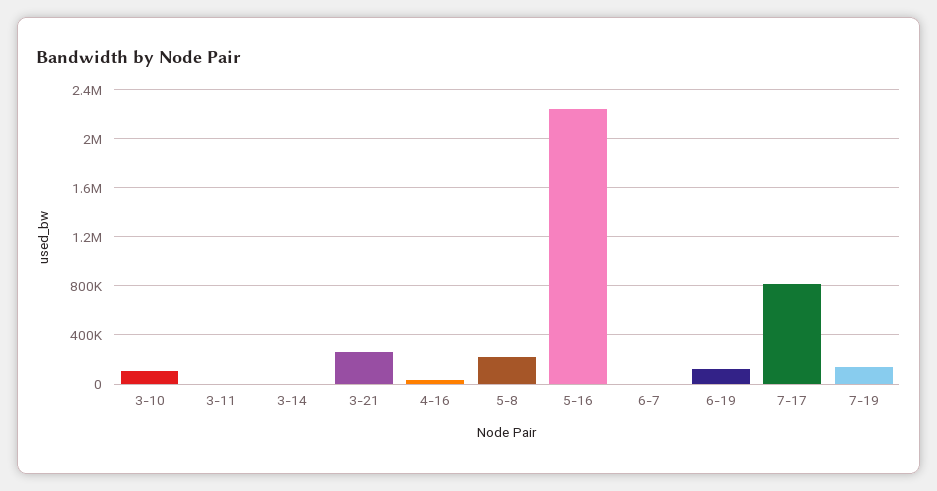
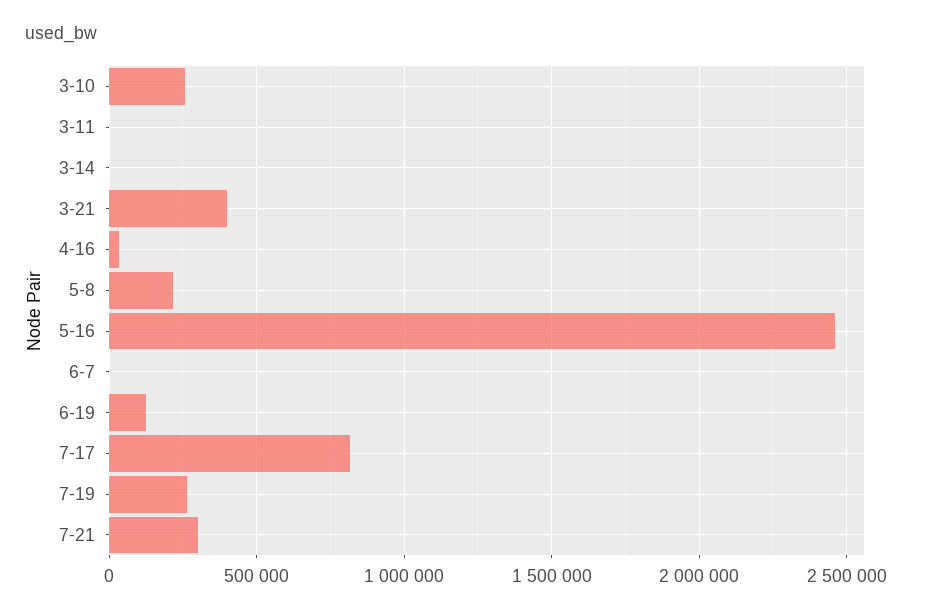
3-10: 100000 -> 250000
3-21: 250000 -> 400000
5-16: 2250000 -> 2450000
7-19: 150000 -> 250000
7-21: none -> 300000

